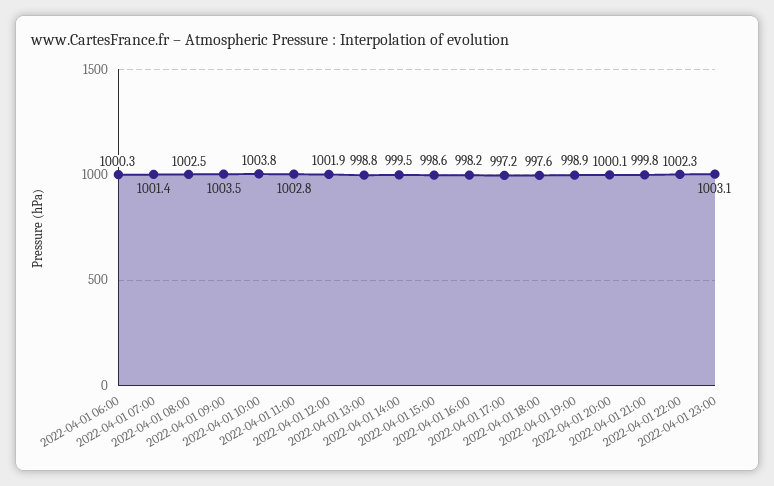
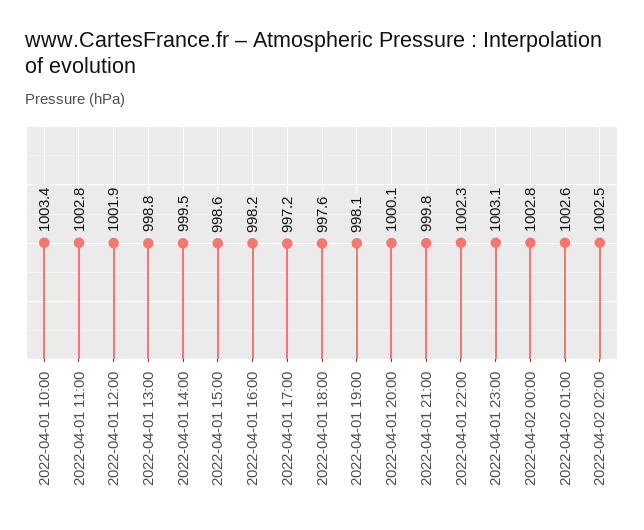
2022-04-01 06:00: 1000.3 -> none
2022-04-01 07:00: 1001.4 -> none
2022-04-01 08:00: 1002.5 -> none
2022-04-01 09:00: 1003.5 -> none
2022-04-01 10:00: 1003.8 -> 1003.4
2022-04-01 19:00: 998.9 -> 998.1
2022-04-02 00:00: none -> 1002.8
2022-04-02 01:00: none -> 1002.6
2022-04-02 02:00: none -> 1002.5

